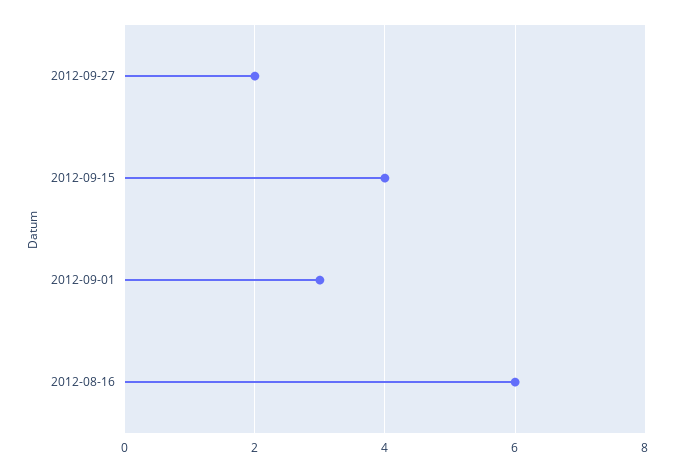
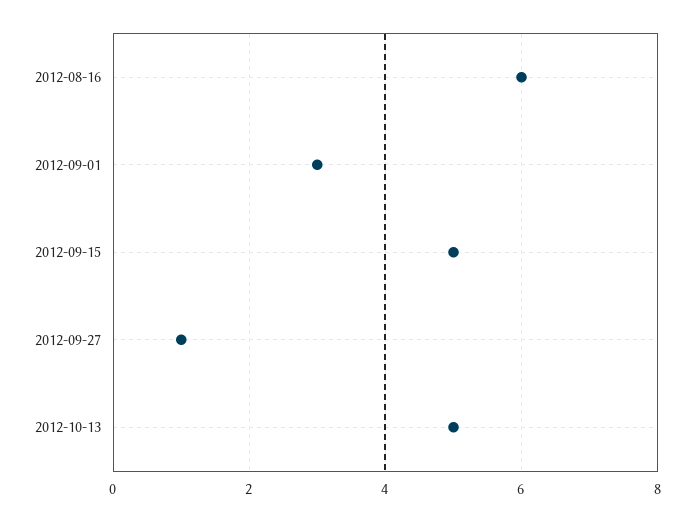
2012-09-27: 2 -> 1
2012-09-15: 4 -> 5
2012-10-13: none -> 5

